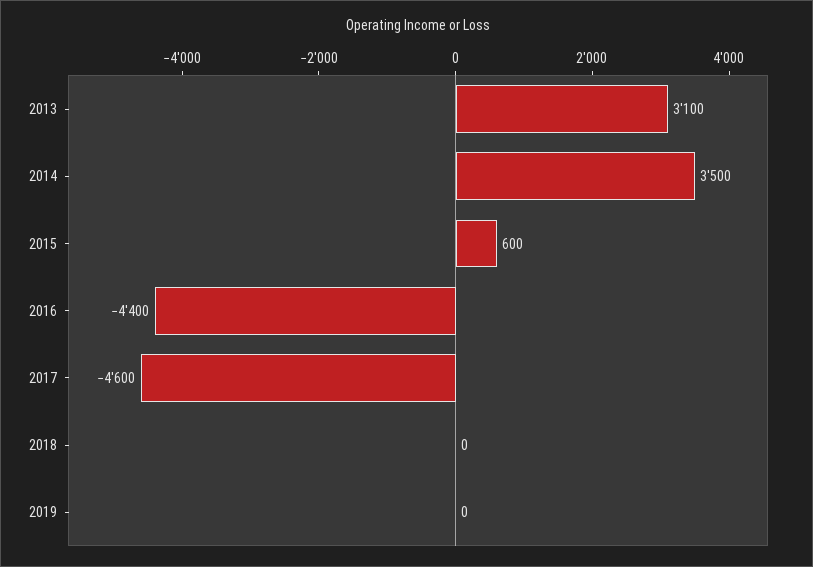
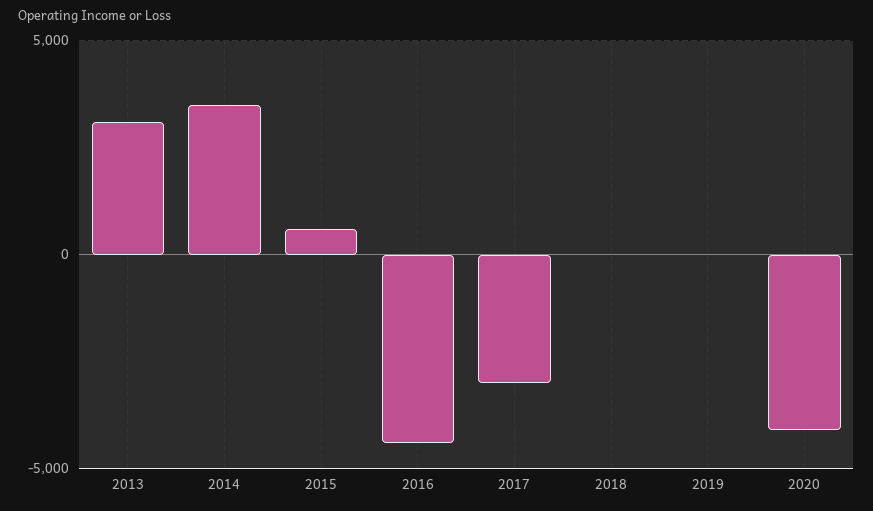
2017: -4600 -> -3000
2020: none -> -4000

